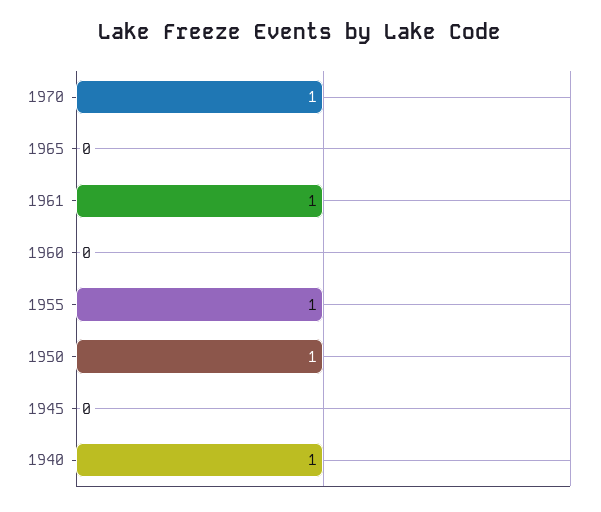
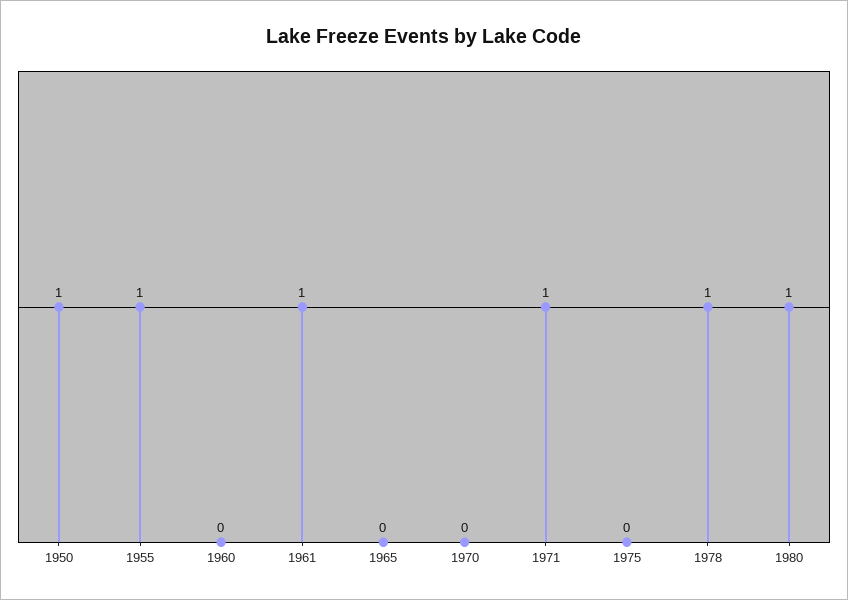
1970: 1 -> 0
1945: 0 -> none
1940: 1 -> none
1971: none -> 1
1975: none -> 0
1978: none -> 1
1980: none -> 1

